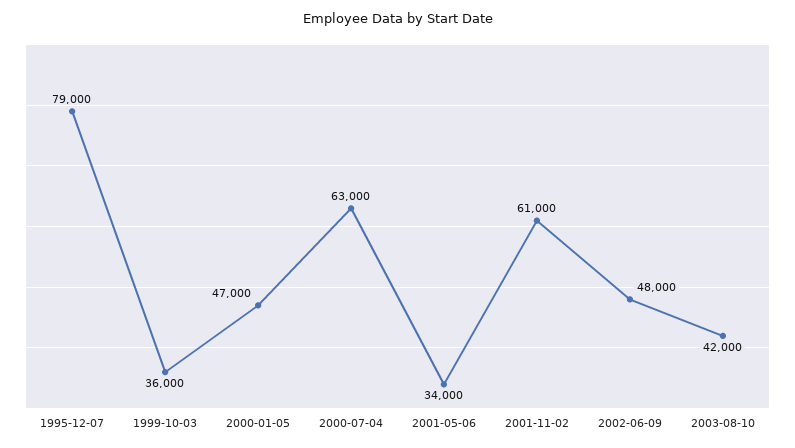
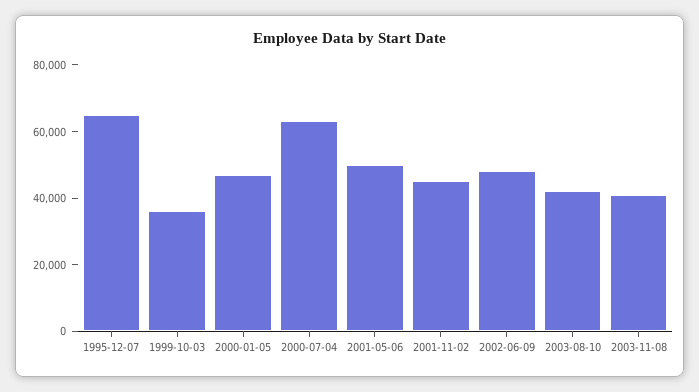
1995-12-07: 79000 -> 65000
2001-05-06: 34000 -> 50000
2001-11-02: 61000 -> 45000
2003-11-08: none -> 40000

